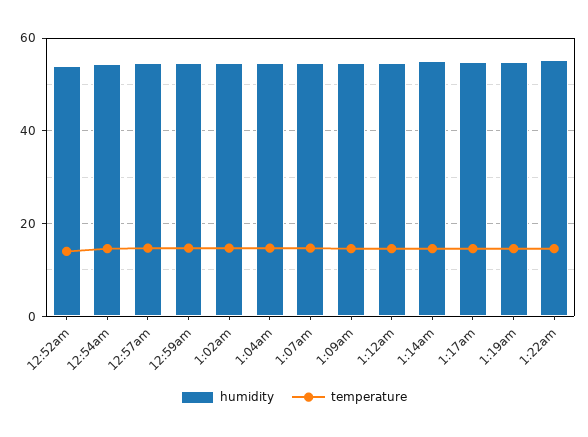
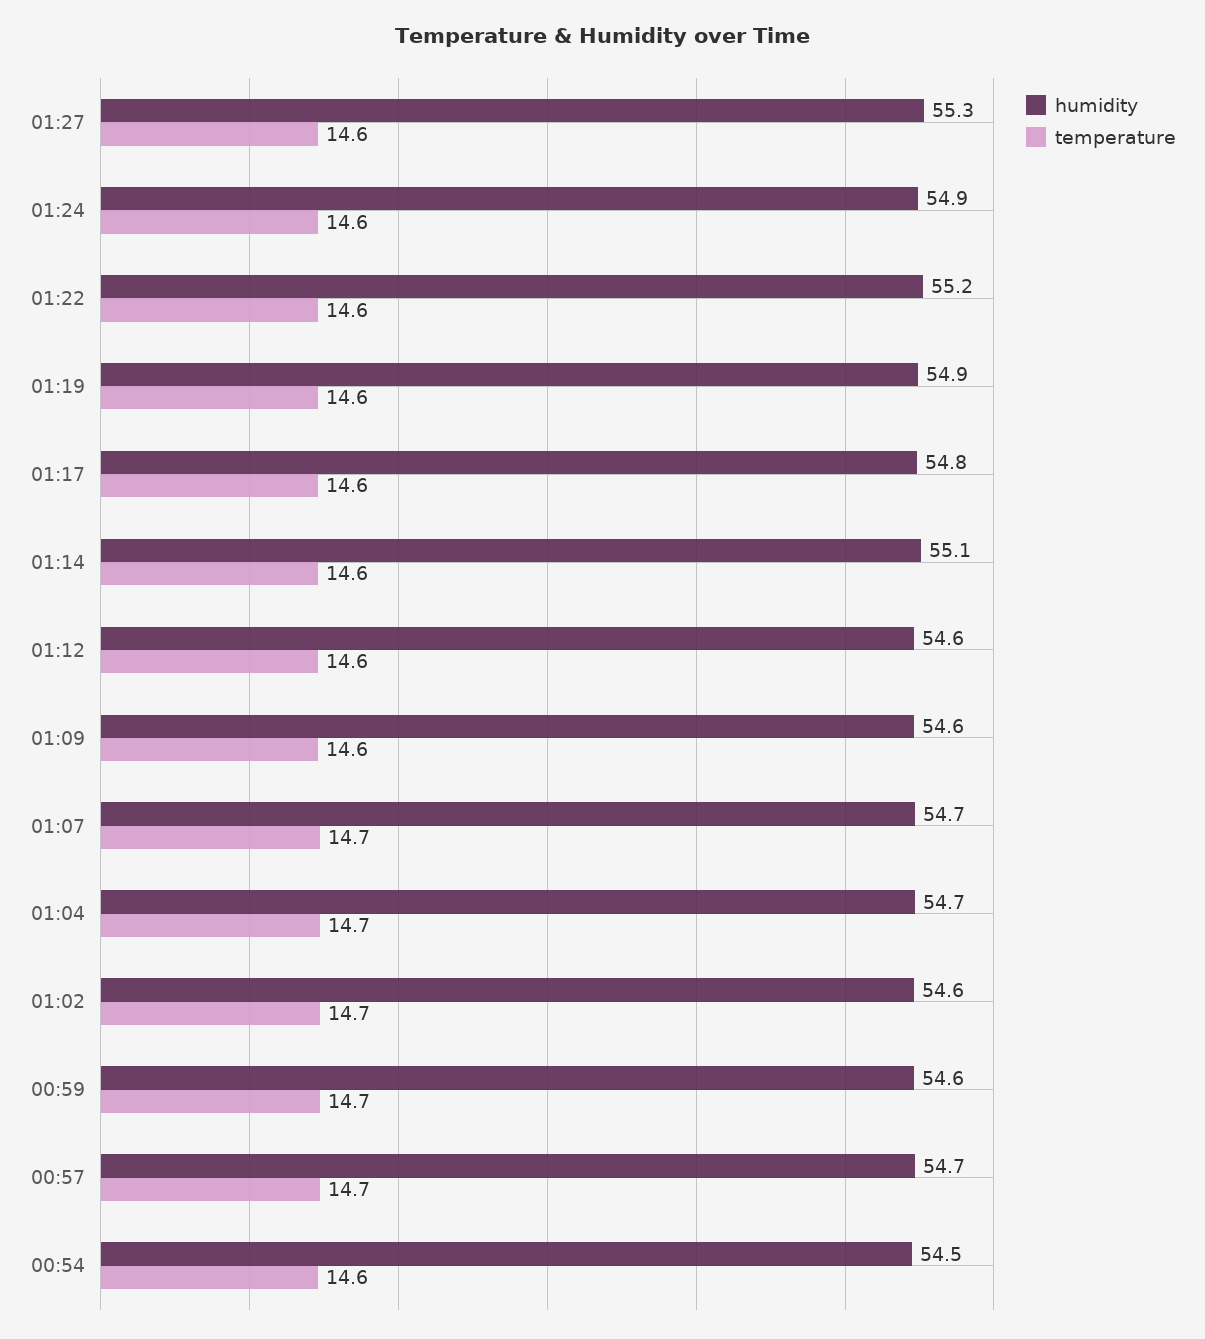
humidity, 12:52am: 54 -> none
temperature, 12:52am: 14 -> none
humidity, 01:27: none -> 55.3
temperature, 01:27: none -> 14.6
humidity, 01:24: none -> 54.9
temperature, 01:24: none -> 14.6

